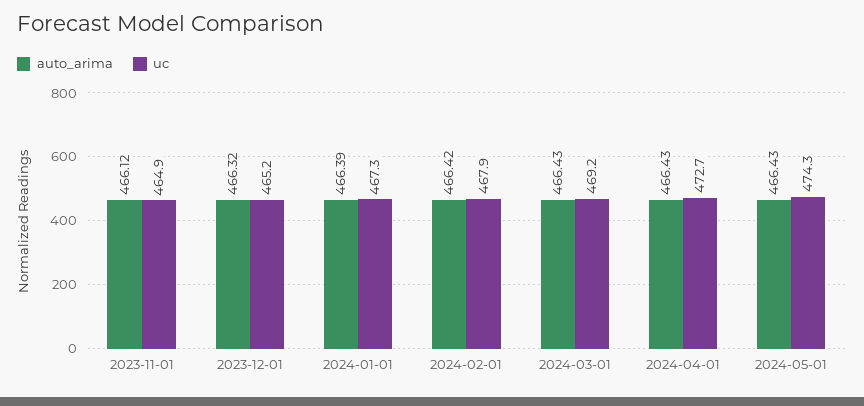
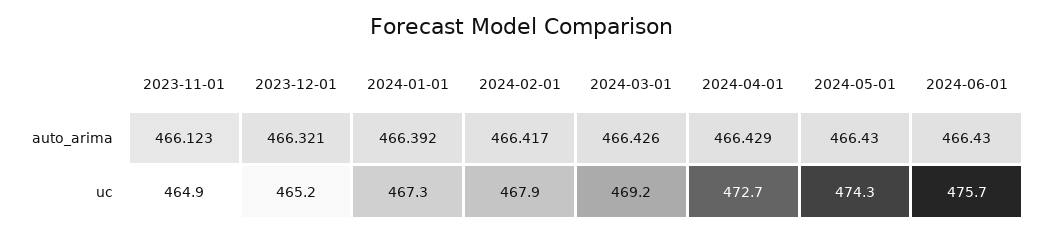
auto_arima, 2024-06-01: none -> 466.43
uc, 2024-06-01: none -> 475.7

